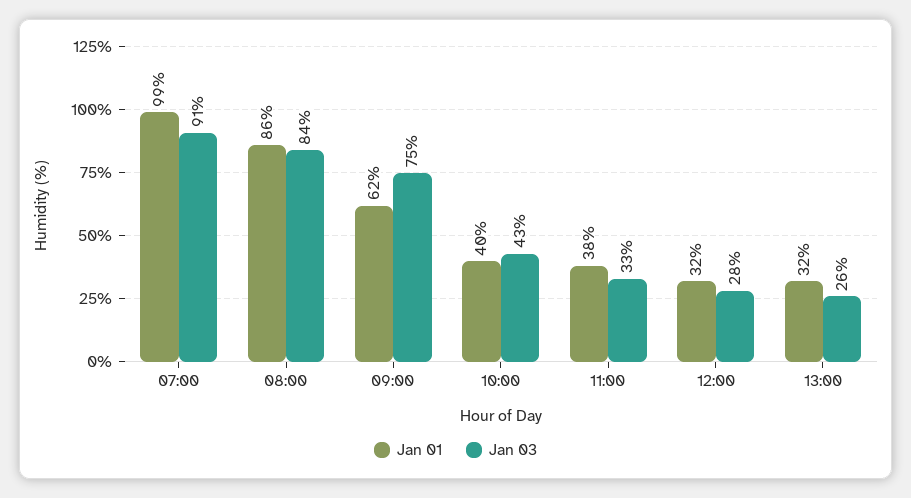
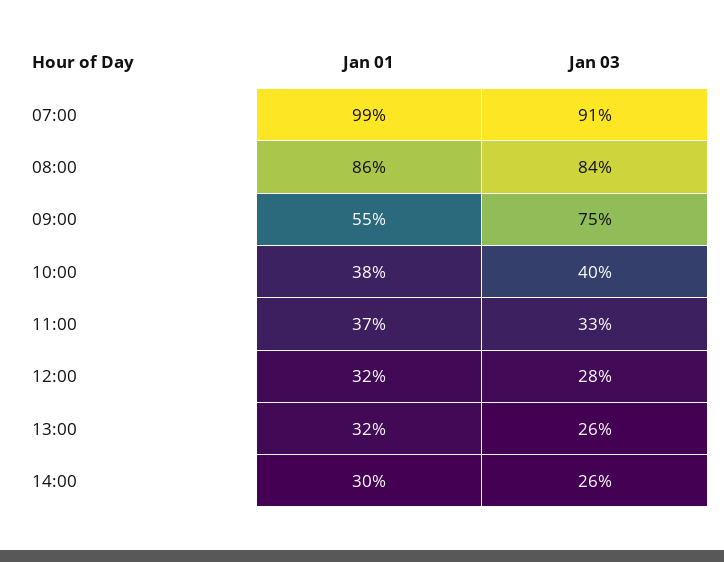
Jan 01, 09:00: 62 -> 55
Jan 01, 10:00: 40 -> 38
Jan 03, 10:00: 43 -> 40
Jan 01, 11:00: 38 -> 37
Jan 01, 14:00: none -> 30
Jan 03, 14:00: none -> 26

